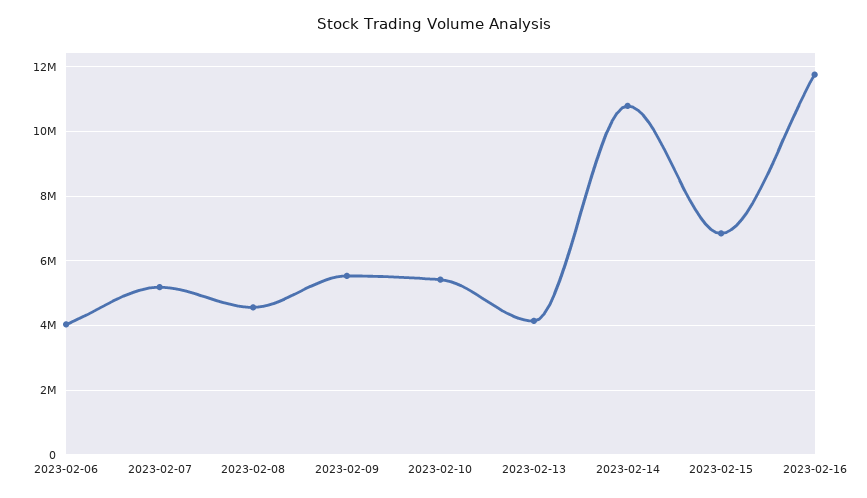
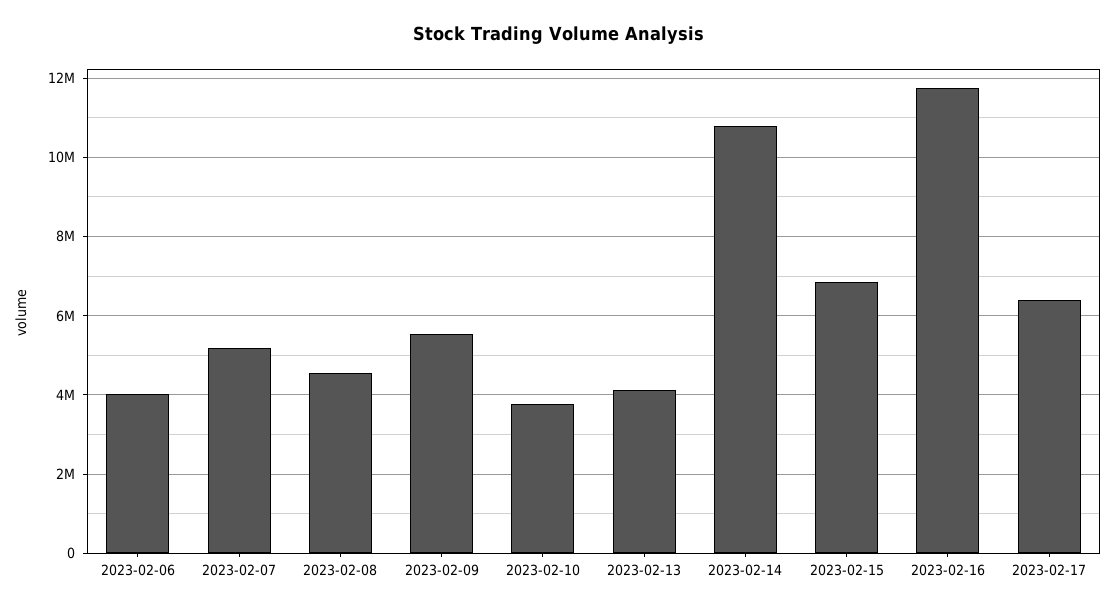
2023-02-10: 5400000 -> 3800000
2023-02-17: none -> 6400000

